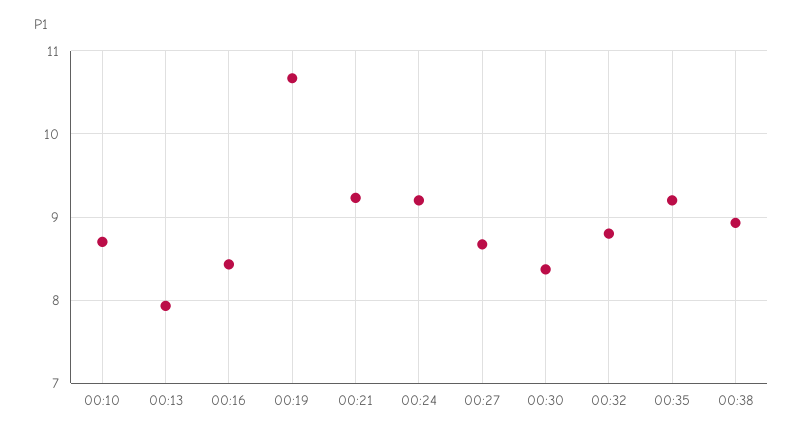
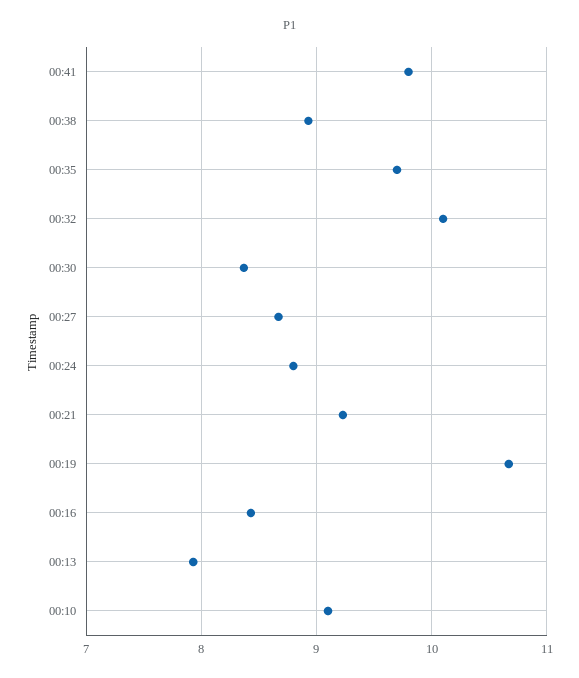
00:10: 8.7 -> 9.1
00:24: 9.2 -> 8.8
00:32: 8.8 -> 10.1
00:35: 9.2 -> 9.7
00:41: none -> 9.8

